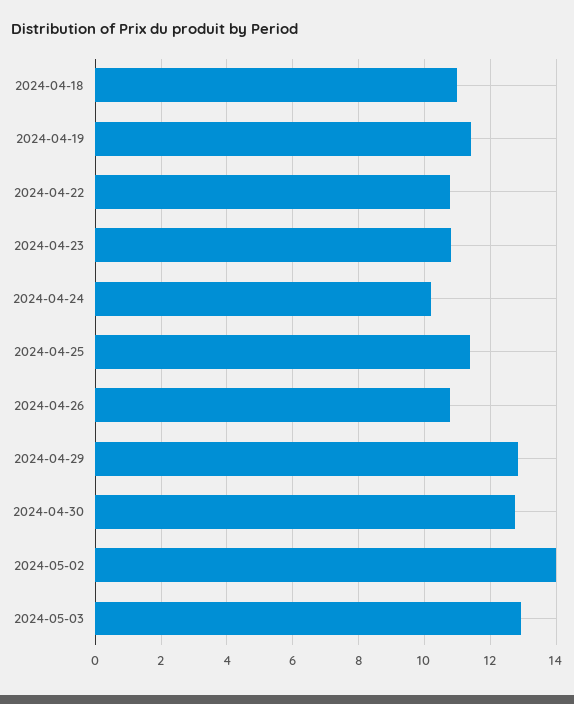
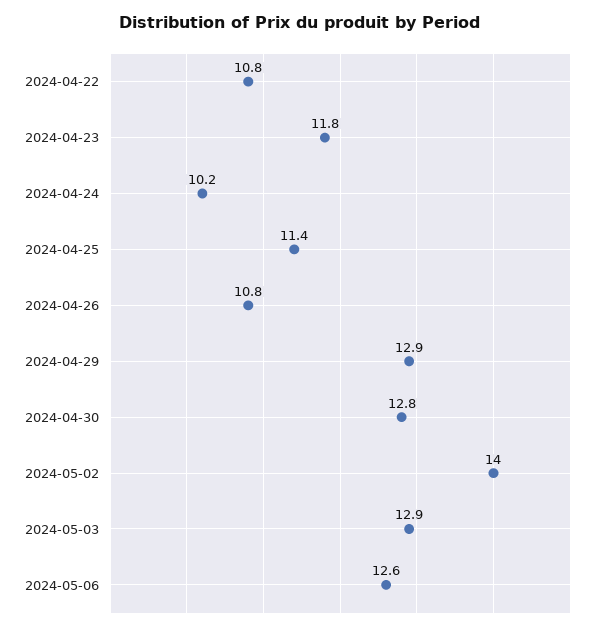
2024-04-18: 11 -> none
2024-04-19: 11.4 -> none
2024-04-23: 10.8 -> 11.8
2024-05-06: none -> 12.6

